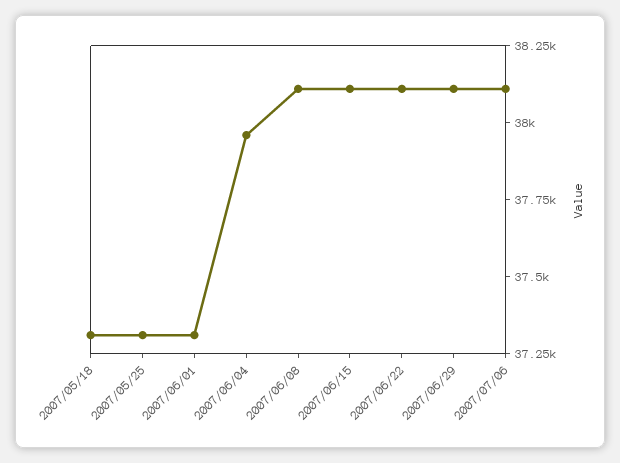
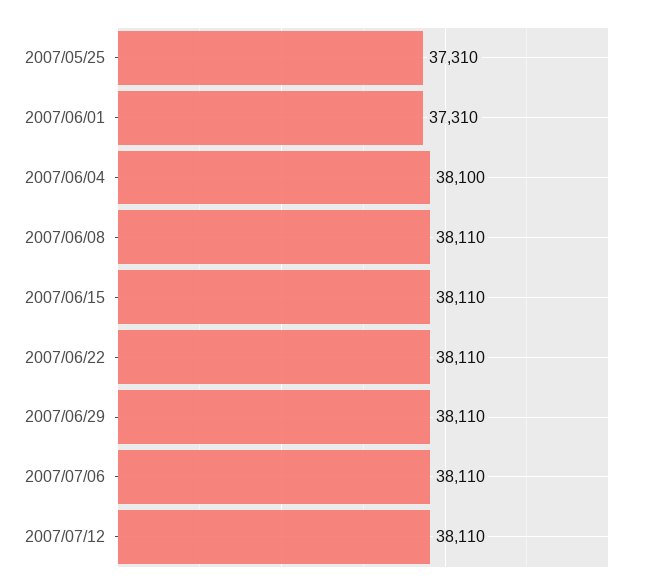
2007/05/18: 37300 -> none
2007/06/04: 37950 -> 38100
2007/07/12: none -> 38110

